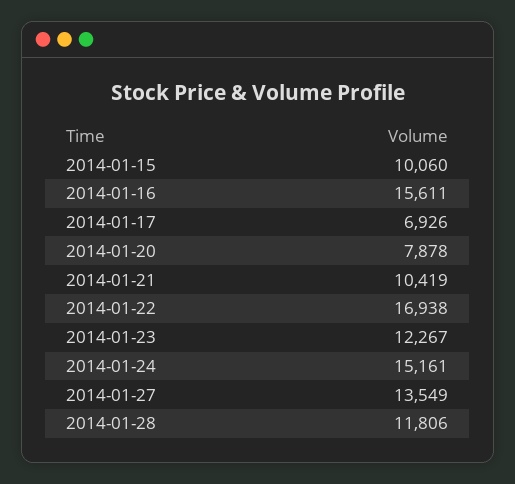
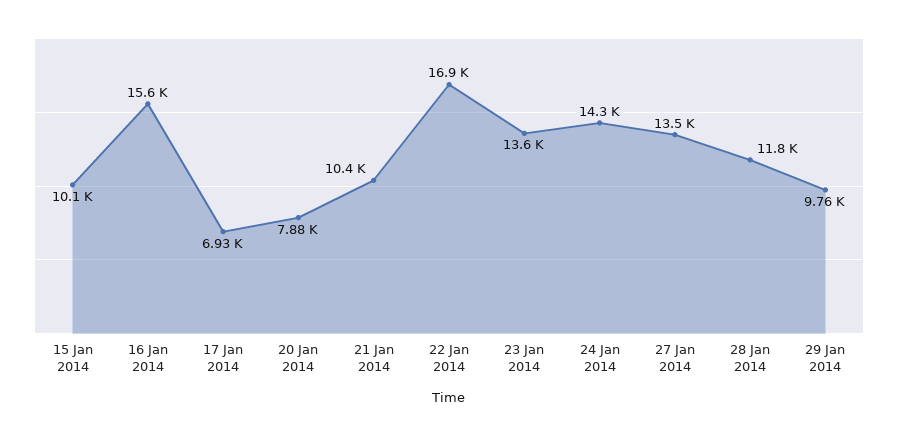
2014-01-23: 12267 -> 13600
2014-01-24: 15161 -> 14300
29 Jan 2014: none -> 9760

